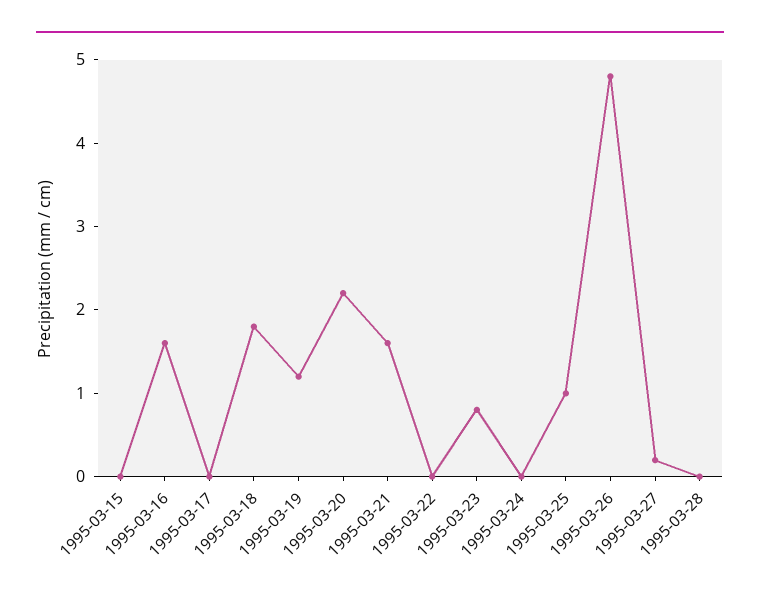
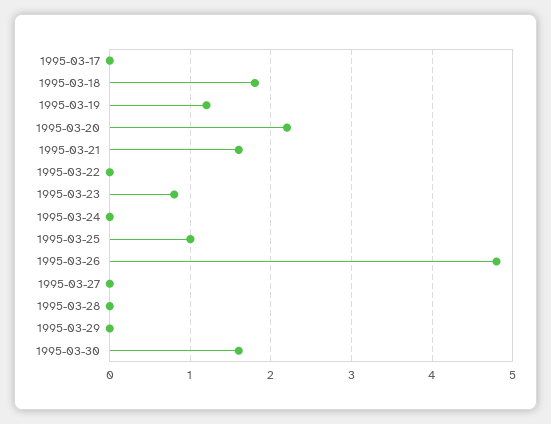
1995-03-15: 0 -> none
1995-03-16: 1.6 -> none
1995-03-27: 0.2 -> 0
1995-03-29: none -> 0
1995-03-30: none -> 1.6

